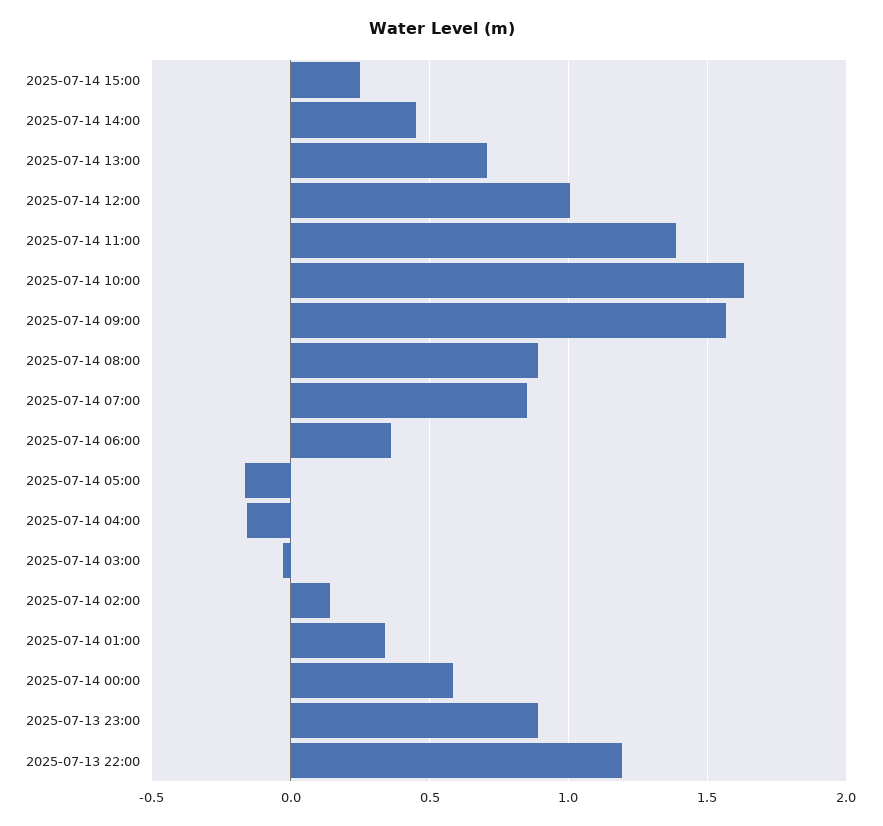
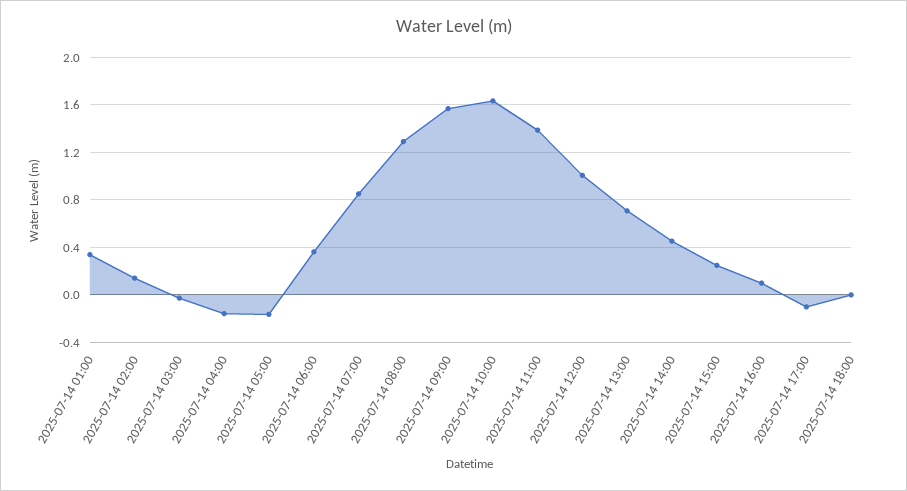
2025-07-14 08:00: 0.9 -> 1.3
2025-07-14 00:00: 0.6 -> none
2025-07-13 23:00: 0.9 -> none
2025-07-13 22:00: 1.2 -> none
2025-07-14 16:00: none -> 0.1
2025-07-14 17:00: none -> -0.1
2025-07-14 18:00: none -> 0

